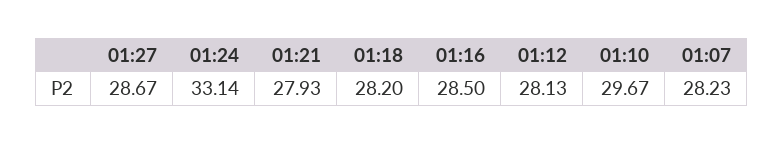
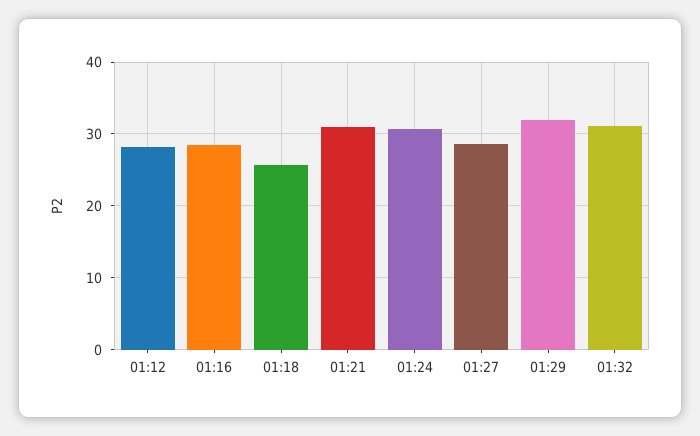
01:24: 33.14 -> 31
01:21: 27.93 -> 31
01:18: 28.2 -> 26
01:10: 29.67 -> none
01:07: 28.23 -> none
01:29: none -> 32
01:32: none -> 31

